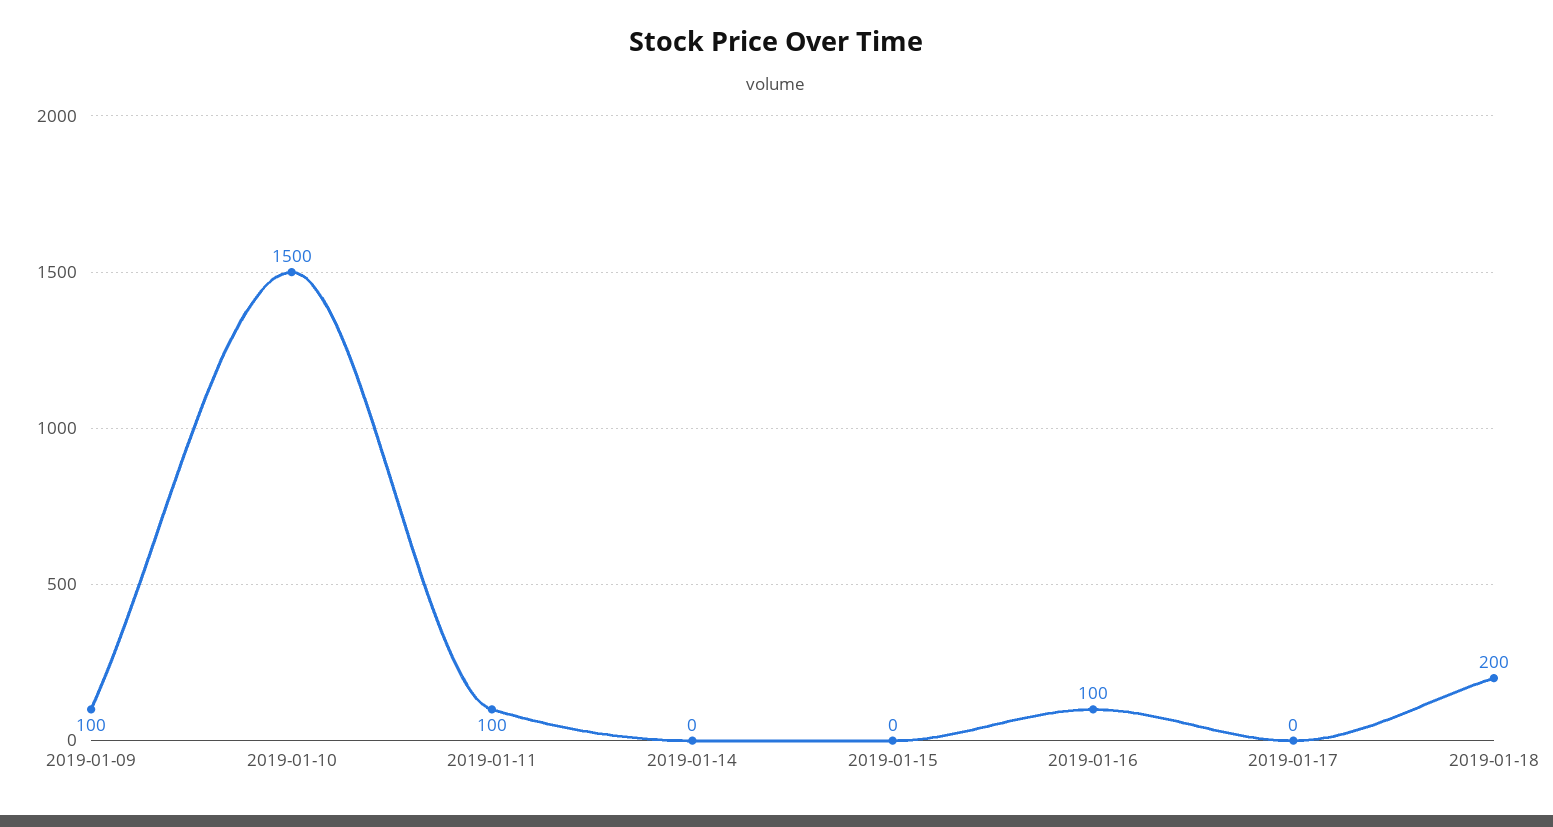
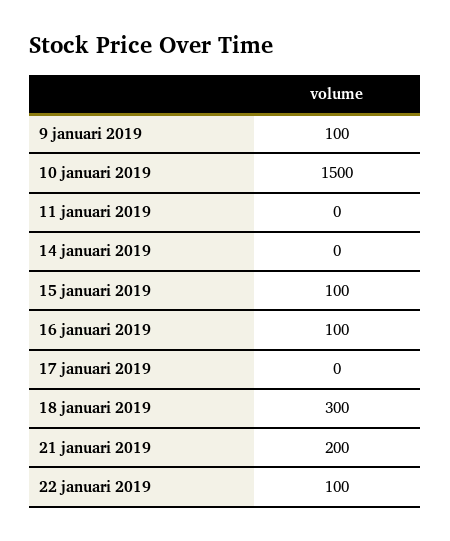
2019-01-11: 100 -> 0
2019-01-15: 0 -> 100
2019-01-18: 200 -> 300
21 januari 2019: none -> 200
22 januari 2019: none -> 100

